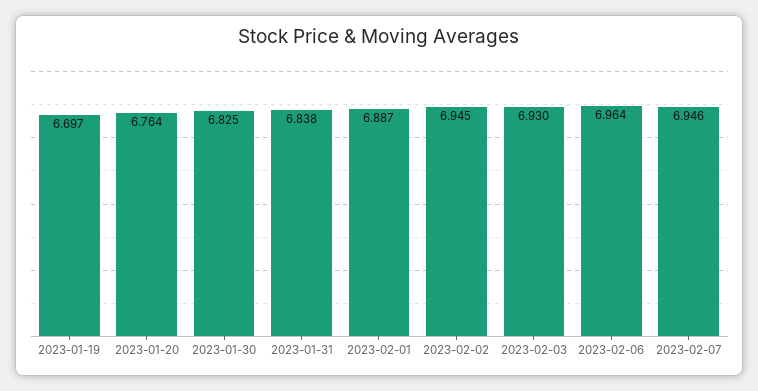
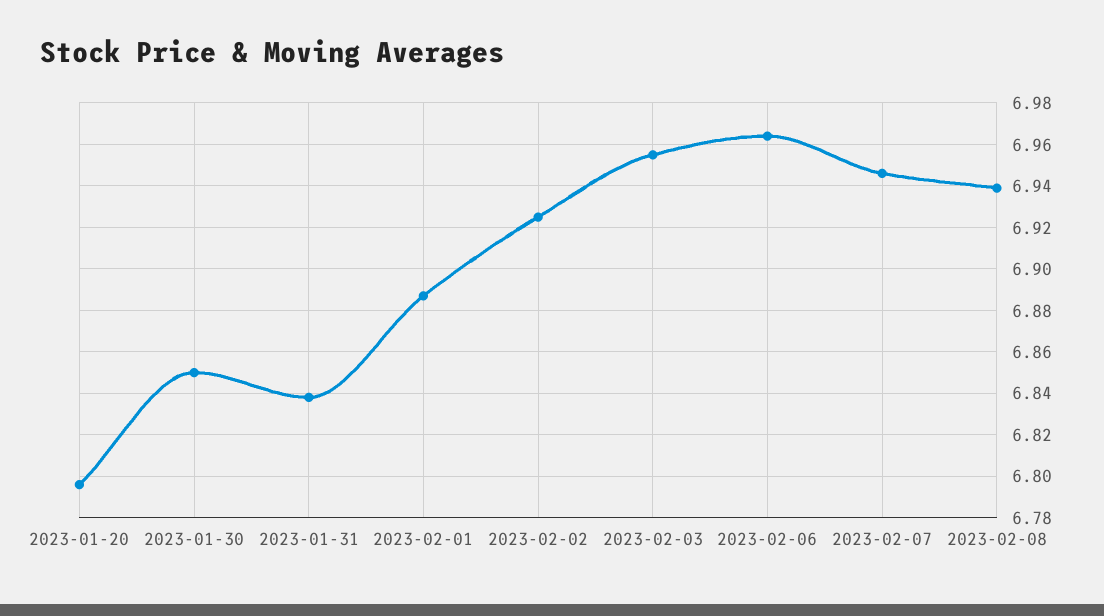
2023-01-19: 6.697 -> none
2023-01-20: 6.764 -> 6.795
2023-01-30: 6.825 -> 6.85
2023-02-02: 6.945 -> 6.925
2023-02-03: 6.93 -> 6.955
2023-02-08: none -> 6.94

